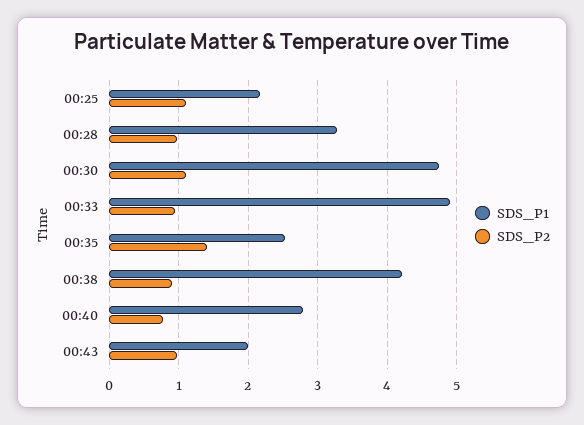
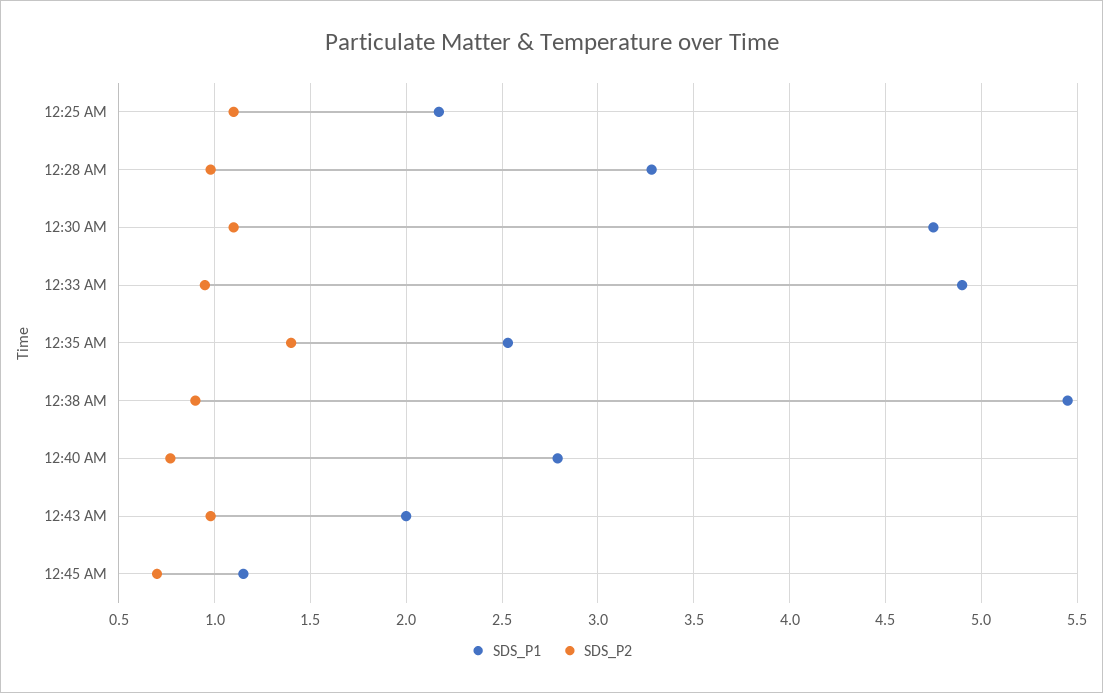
SDS_P1, 00:38: 4.2 -> 5.45
SDS_P1, 12:45 AM: none -> 1.15
SDS_P2, 12:45 AM: none -> 0.7

